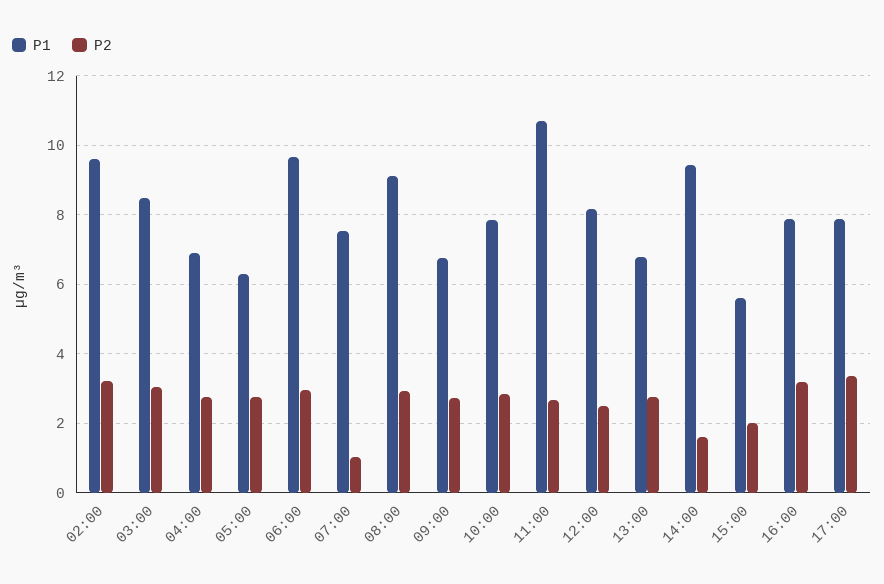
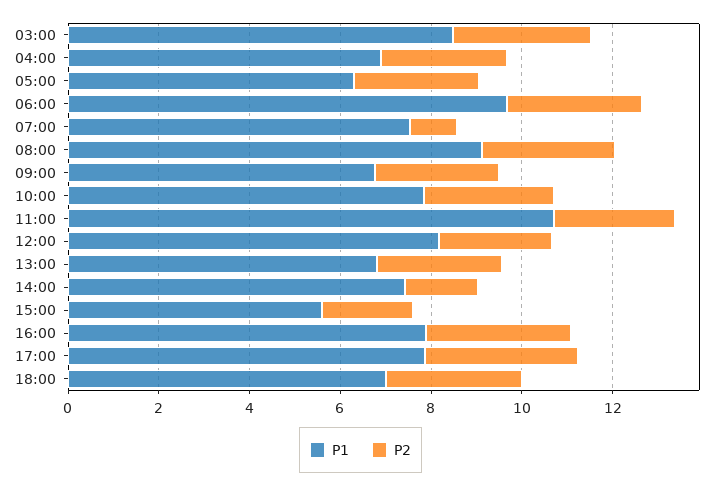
P1, 02:00: 9.6 -> none
P2, 02:00: 3.2 -> none
P1, 14:00: 9.4 -> 7.5
P1, 18:00: none -> 7
P2, 18:00: none -> 3

